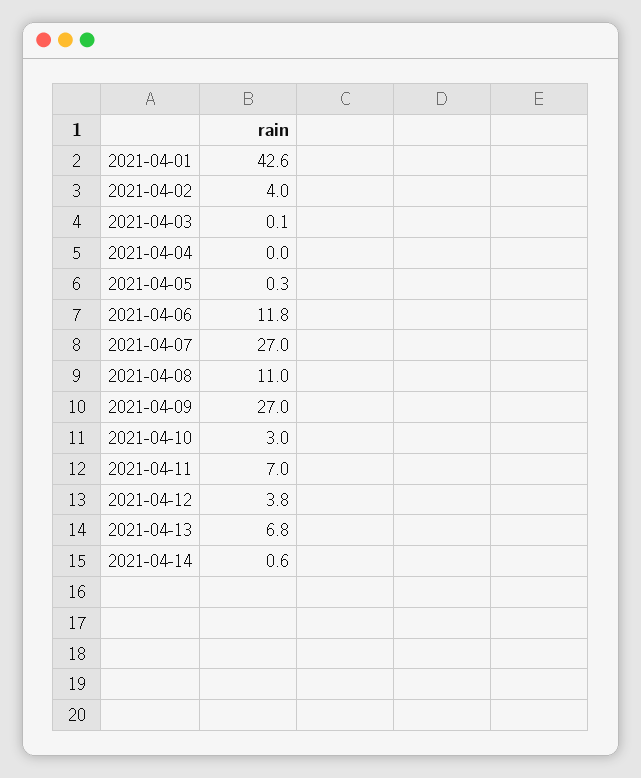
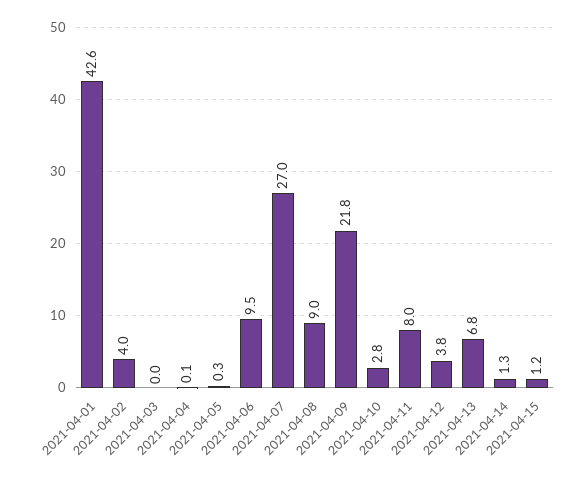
2021-04-03: 0.1 -> 0
2021-04-04: 0 -> 0.1
2021-04-06: 11.8 -> 9.5
2021-04-08: 11 -> 9
2021-04-09: 27 -> 21.8
2021-04-10: 3 -> 2.8
2021-04-11: 7 -> 8
2021-04-14: 0.6 -> 1.3
2021-04-15: none -> 1.2

